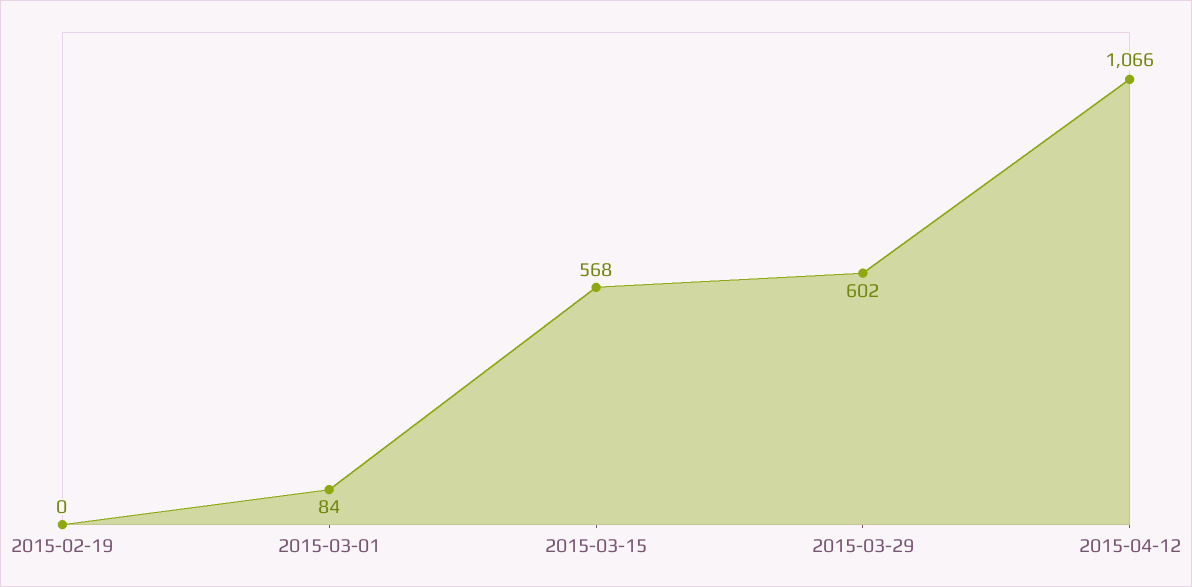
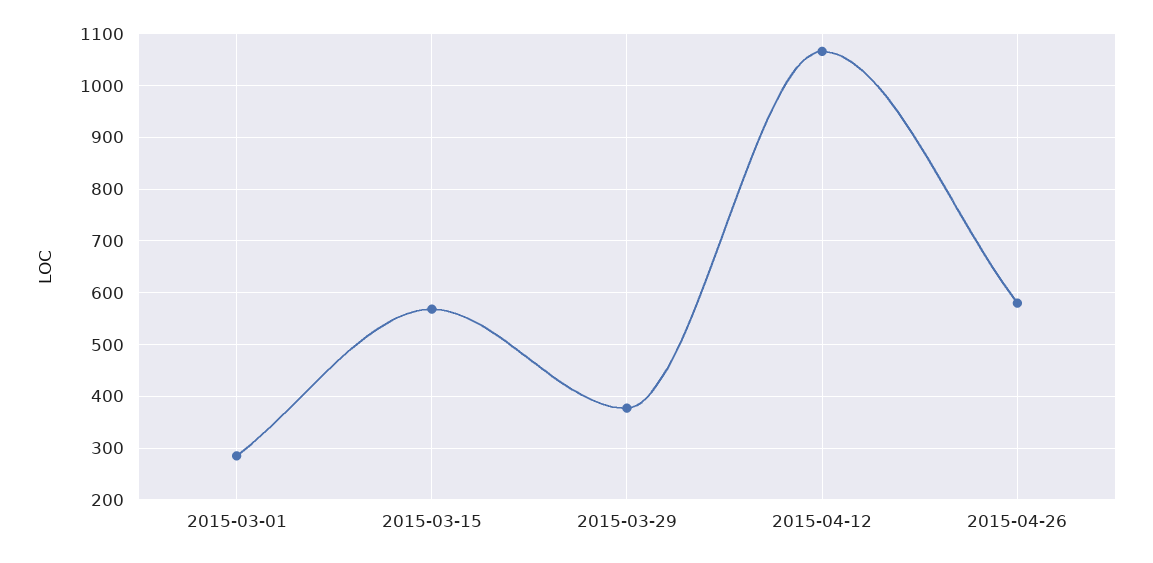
2015-02-19: 0 -> none
2015-03-01: 84 -> 280
2015-03-29: 602 -> 380
2015-04-26: none -> 580

